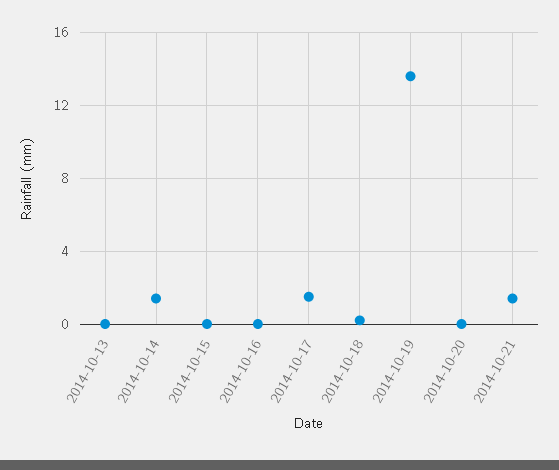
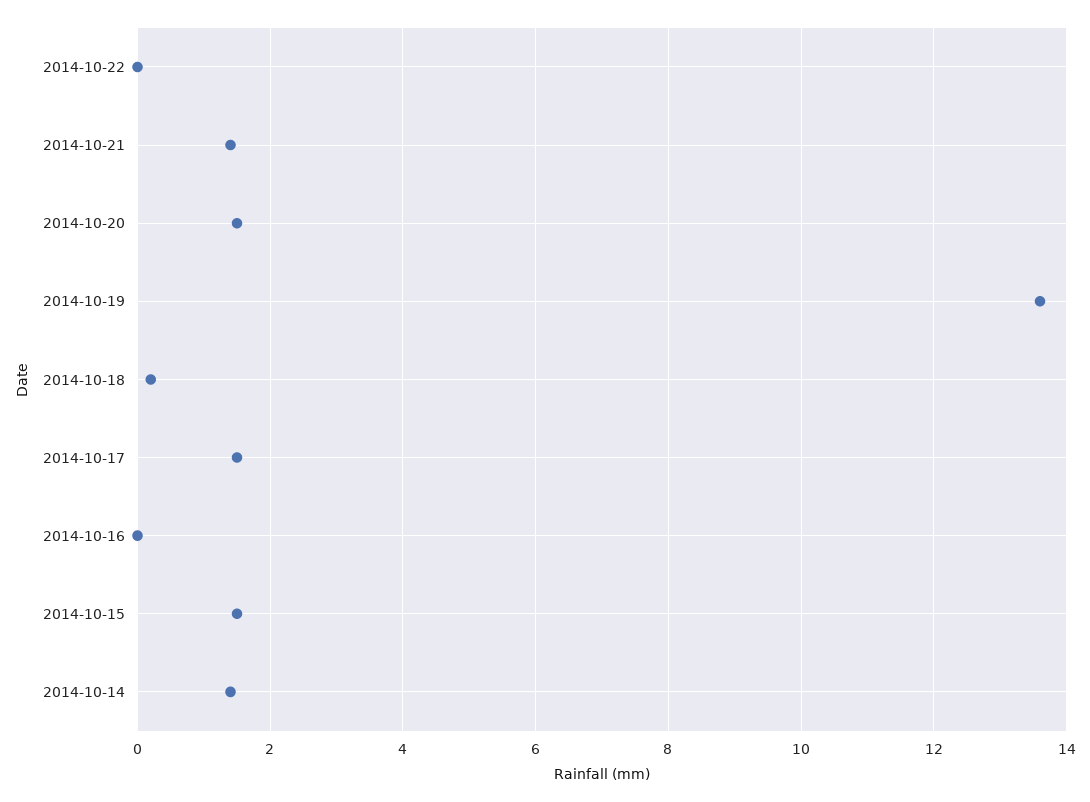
2014-10-13: 0 -> none
2014-10-15: 0 -> 1.5
2014-10-20: 0 -> 1.5
2014-10-22: none -> 0

